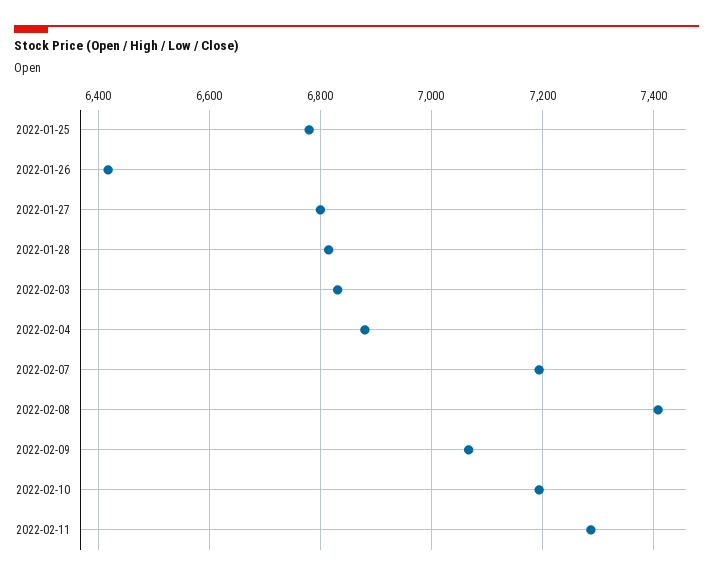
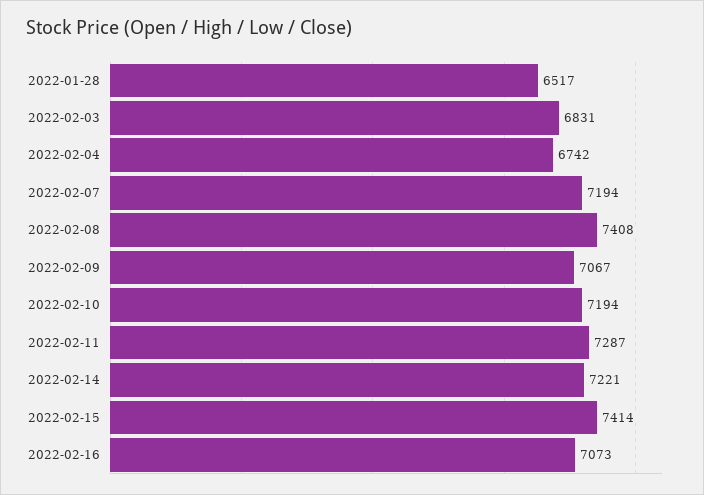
2022-01-25: 6780 -> none
2022-01-26: 6420 -> none
2022-01-27: 6800 -> none
2022-01-28: 6820 -> 6517
2022-02-04: 6880 -> 6742
2022-02-14: none -> 7221
2022-02-15: none -> 7414
2022-02-16: none -> 7073

